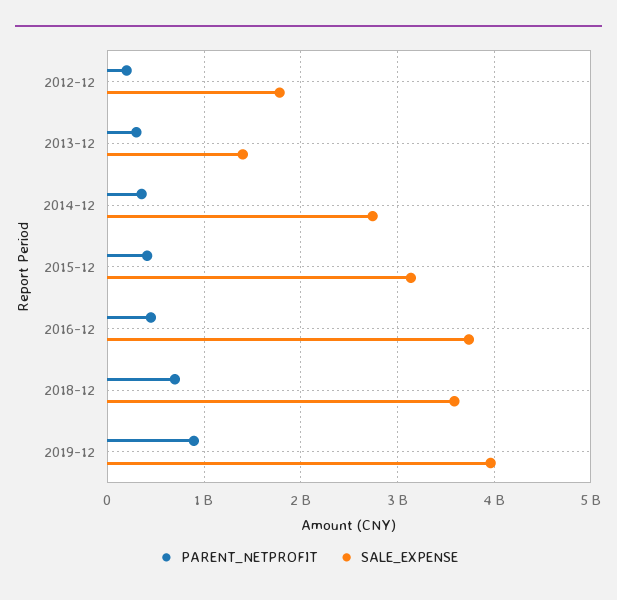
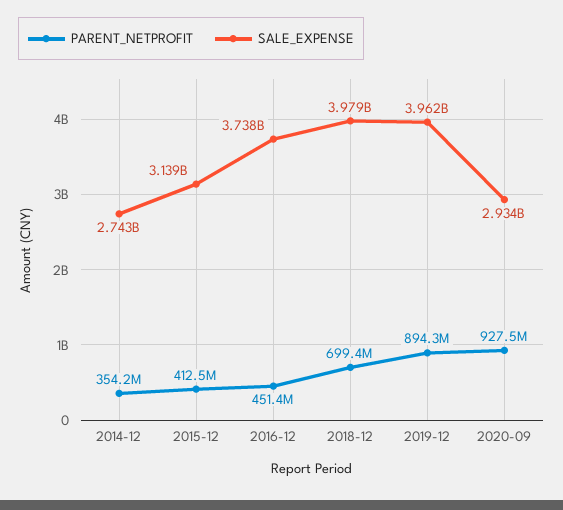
PARENT_NETPROFIT, 2012-12: 200000000 -> none
SALE_EXPENSE, 2012-12: 1800000000 -> none
PARENT_NETPROFIT, 2013-12: 300000000 -> none
SALE_EXPENSE, 2013-12: 1400000000 -> none
SALE_EXPENSE, 2018-12: 3600000000 -> 3979000000
PARENT_NETPROFIT, 2020-09: none -> 927500000
SALE_EXPENSE, 2020-09: none -> 2934000000

